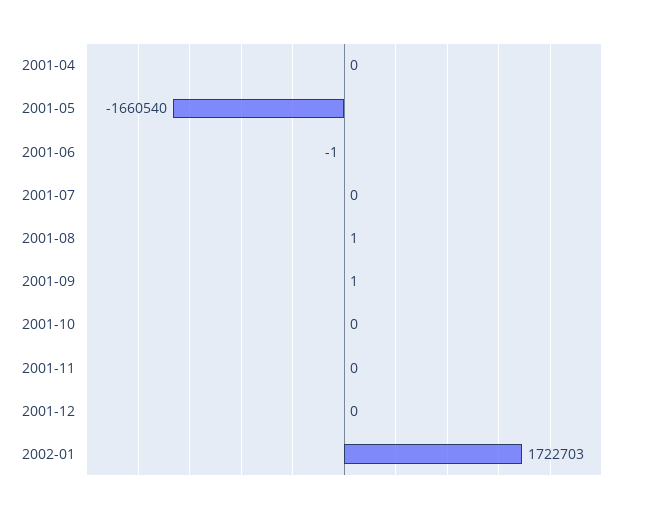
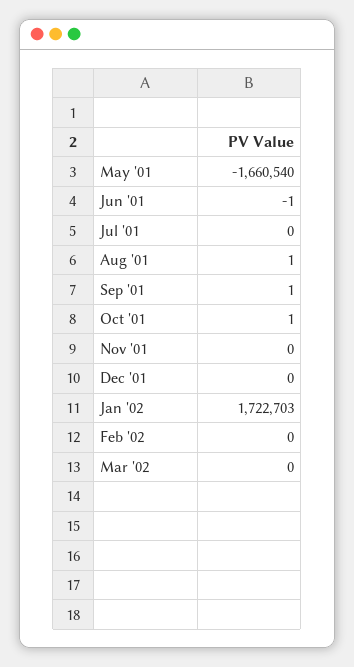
2001-04: 0 -> none
2001-10: 0 -> 1
Feb '02: none -> 0
Mar '02: none -> 0

